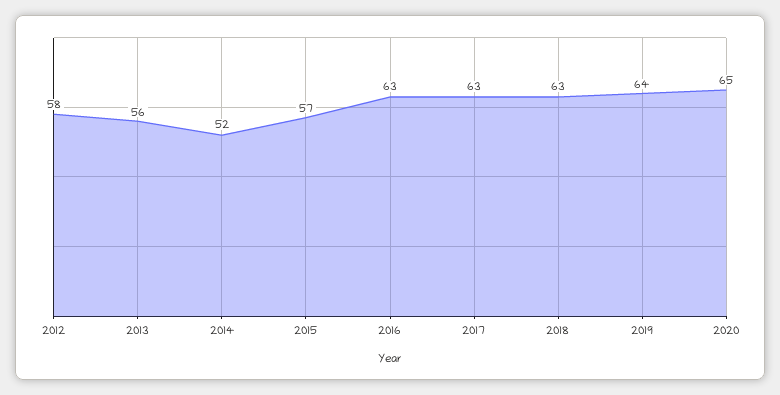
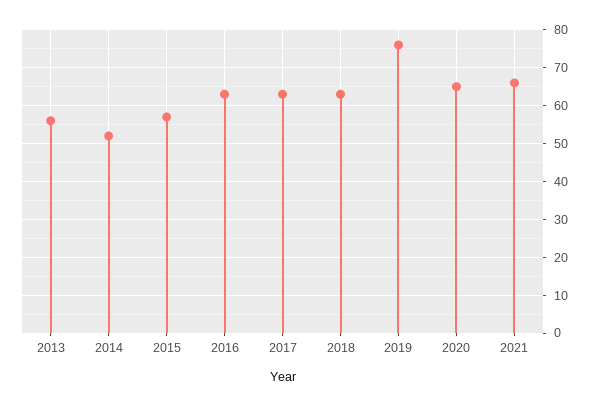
2012: 58 -> none
2019: 64 -> 75
2021: none -> 65

